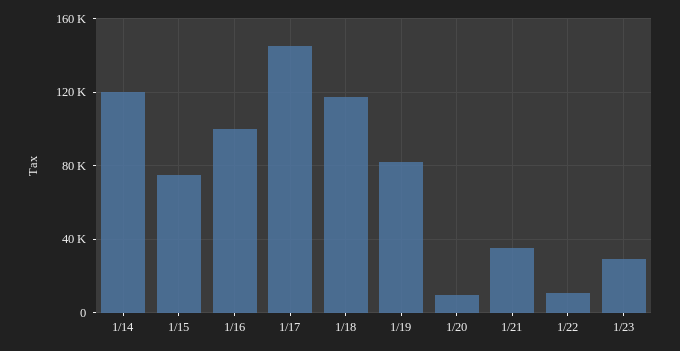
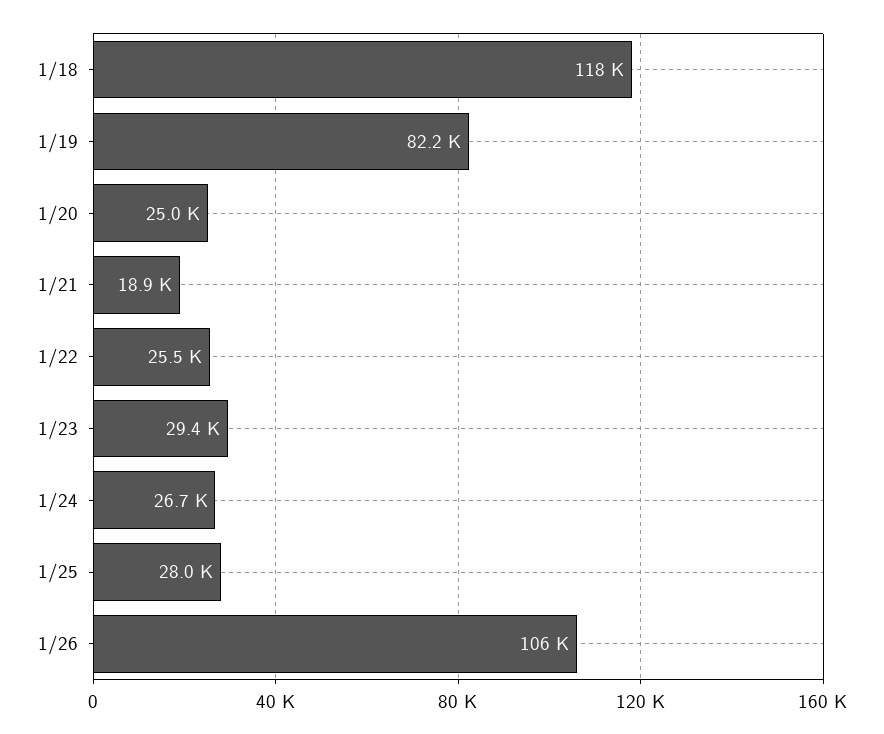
1/14: 120000 -> none
1/15: 75000 -> none
1/16: 100000 -> none
1/17: 145000 -> none
1/20: 10000 -> 25000
1/21: 35000 -> 18900
1/22: 10000 -> 25500
1/24: none -> 26700
1/25: none -> 28000
1/26: none -> 106000

